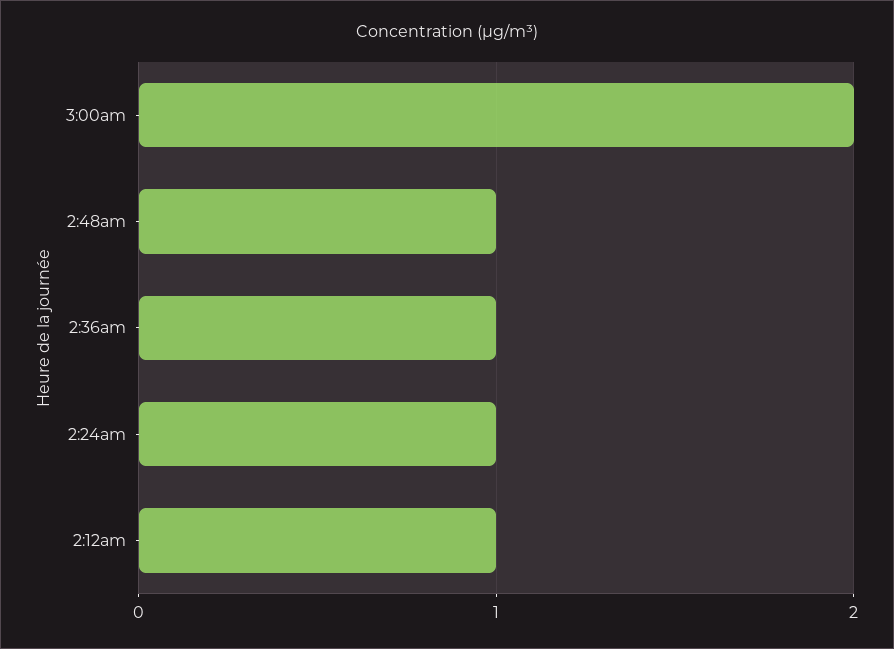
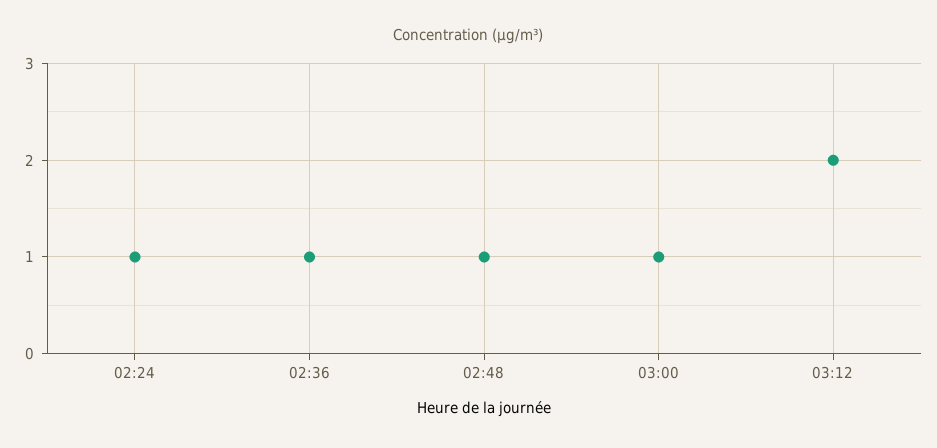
3:00am: 2 -> 1
2:12am: 1 -> none
03:12: none -> 2

